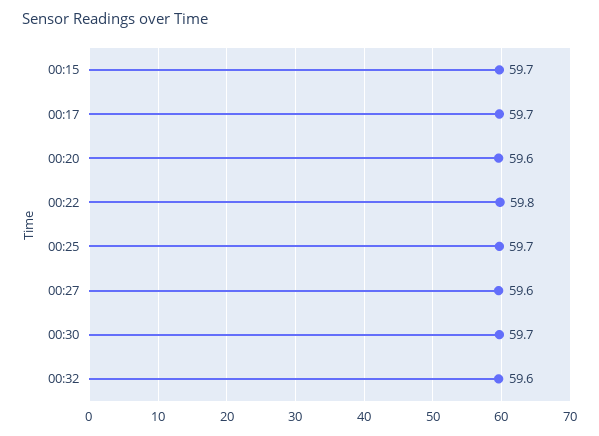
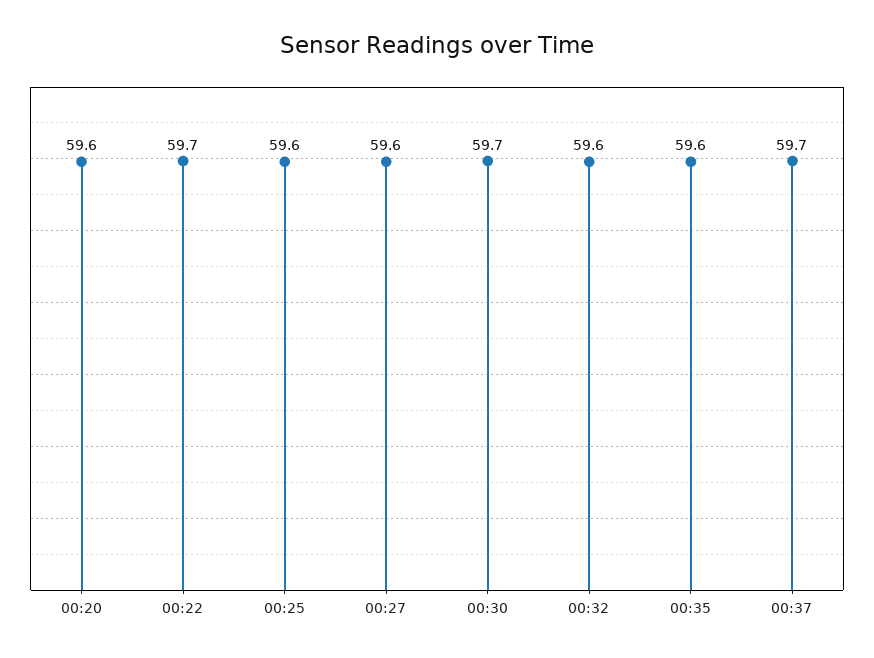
00:15: 59.7 -> none
00:17: 59.7 -> none
00:22: 59.8 -> 59.7
00:25: 59.7 -> 59.6
00:35: none -> 59.6
00:37: none -> 59.7

